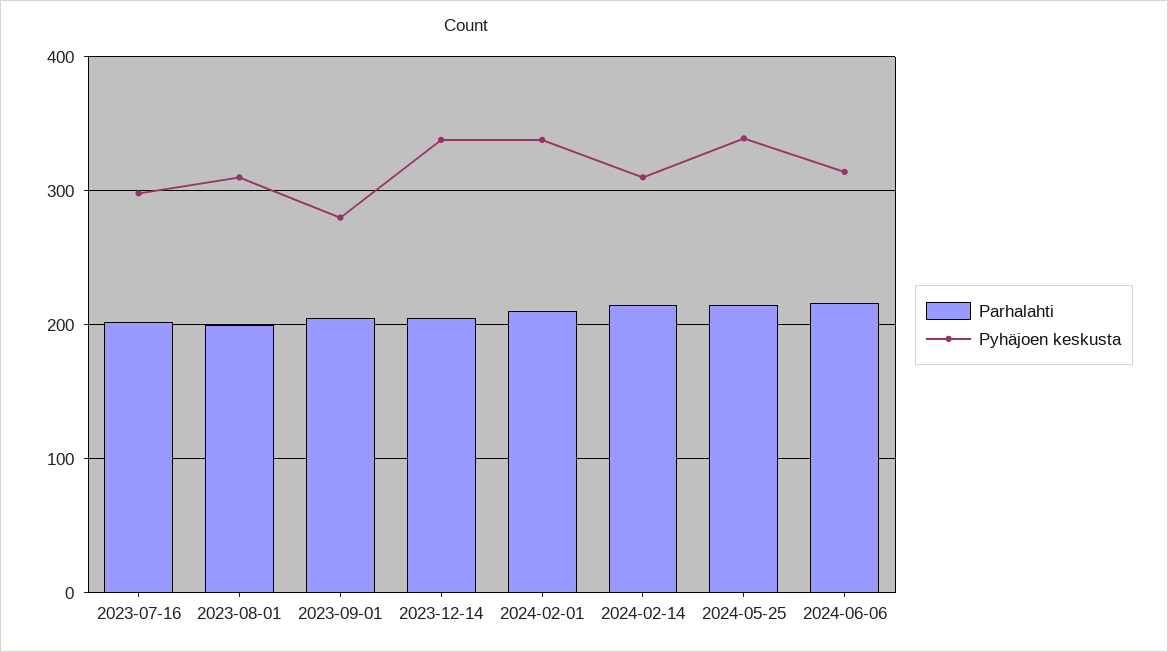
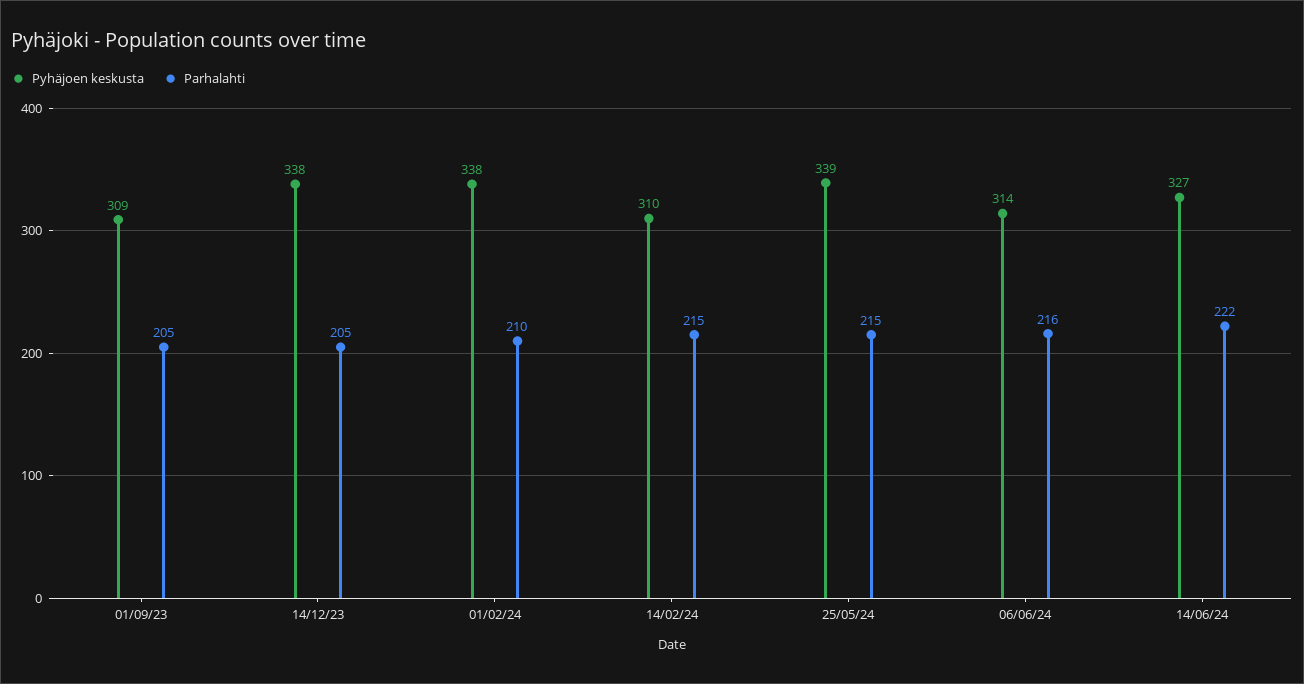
Parhalahti, 2023-07-16: 200 -> none
Pyhäjoen keskusta, 2023-07-16: 300 -> none
Parhalahti, 2023-08-01: 200 -> none
Pyhäjoen keskusta, 2023-08-01: 310 -> none
Pyhäjoen keskusta, 2023-09-01: 280 -> 309
Pyhäjoen keskusta, 14/06/24: none -> 327
Parhalahti, 14/06/24: none -> 222

